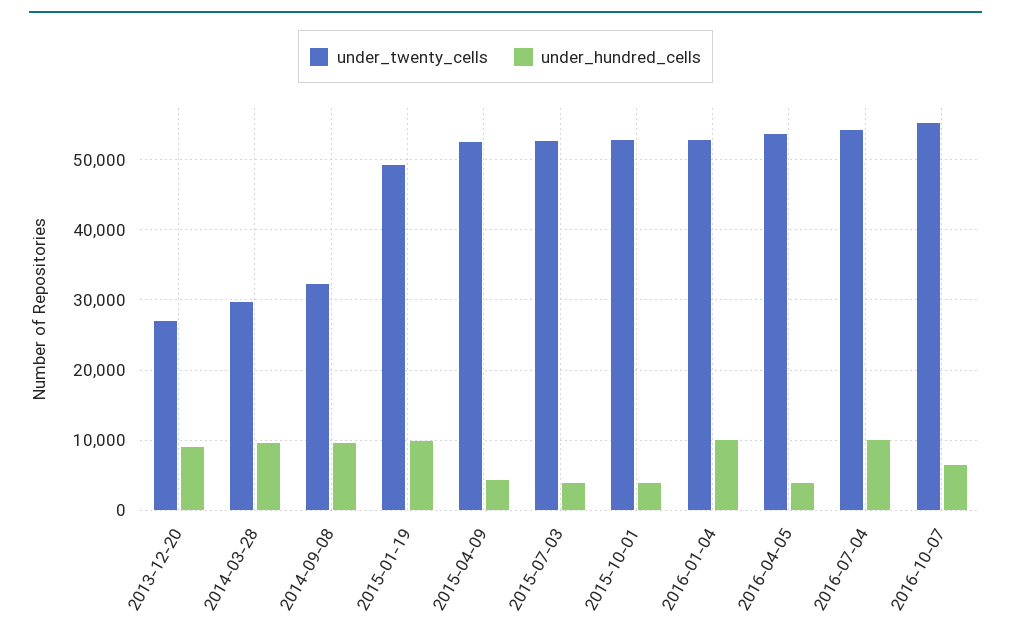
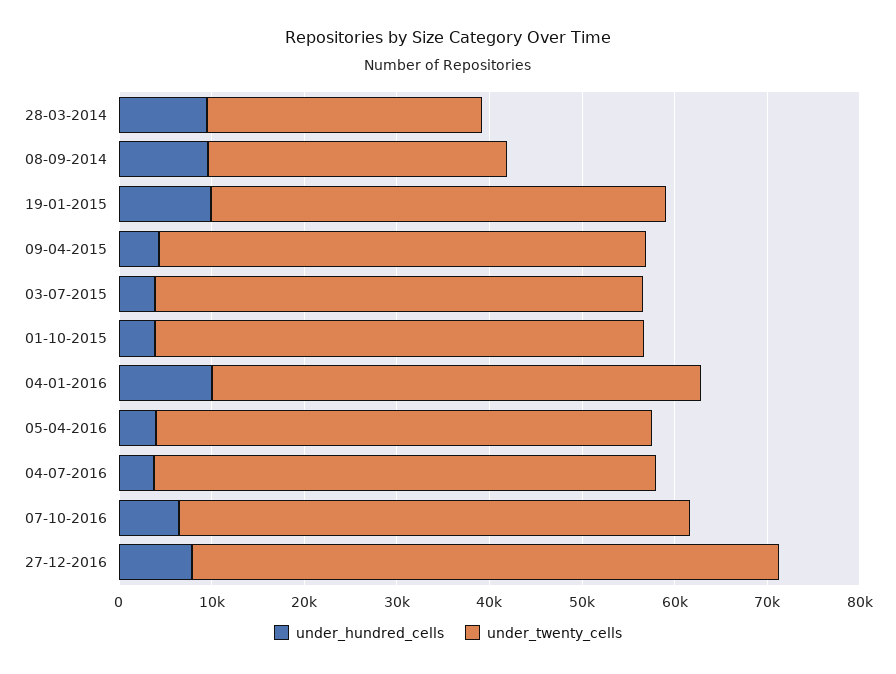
under_twenty_cells, 2013-12-20: 27000 -> none
under_hundred_cells, 2013-12-20: 9000 -> none
under_hundred_cells, 2016-07-04: 10000 -> 4000
under_hundred_cells, 27-12-2016: none -> 8000
under_twenty_cells, 27-12-2016: none -> 64000

